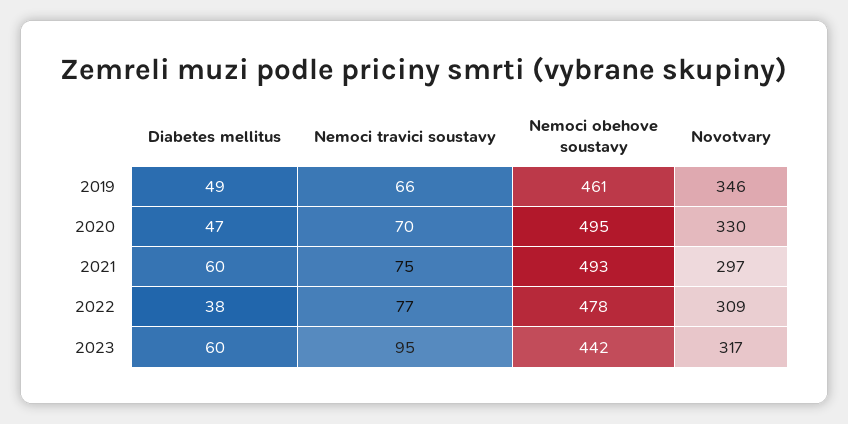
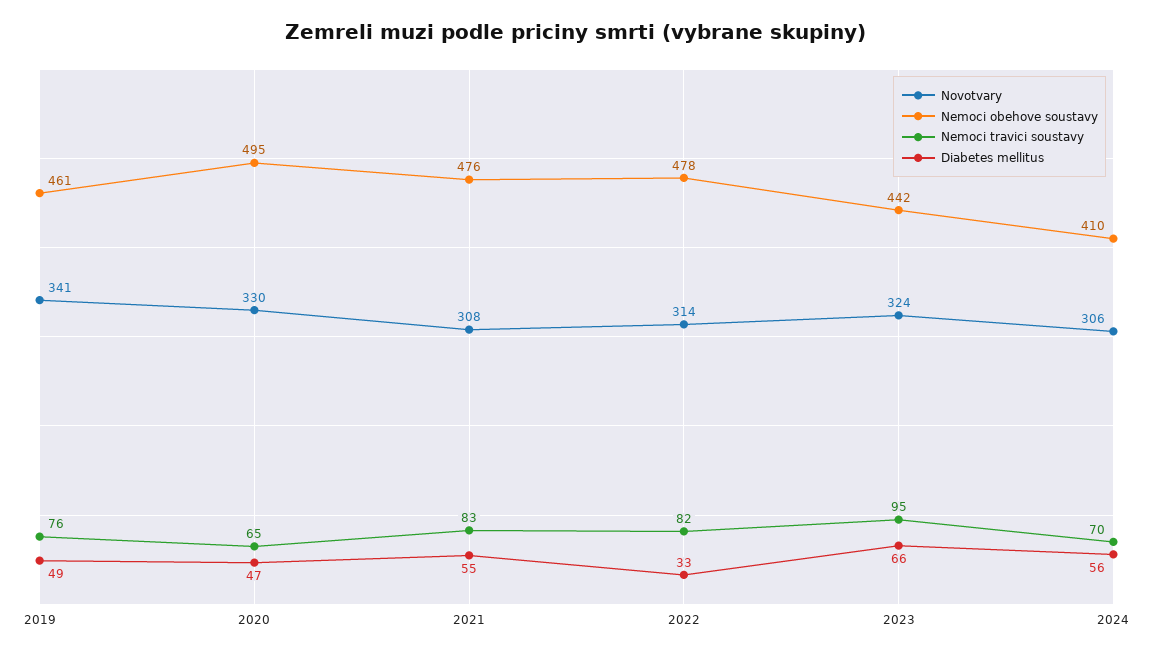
Nemoci travici soustavy, 2019: 66 -> 76
Novotvary, 2019: 346 -> 341
Nemoci travici soustavy, 2020: 70 -> 65
Diabetes mellitus, 2021: 60 -> 55
Nemoci travici soustavy, 2021: 75 -> 83
Nemoci obehove soustavy, 2021: 493 -> 476
Novotvary, 2021: 297 -> 308
Diabetes mellitus, 2022: 38 -> 33
Nemoci travici soustavy, 2022: 77 -> 82
Novotvary, 2022: 309 -> 314
Diabetes mellitus, 2023: 60 -> 66
Novotvary, 2023: 317 -> 324
Novotvary, 2024: none -> 306
Nemoci obehove soustavy, 2024: none -> 410
Nemoci travici soustavy, 2024: none -> 70
Diabetes mellitus, 2024: none -> 56

